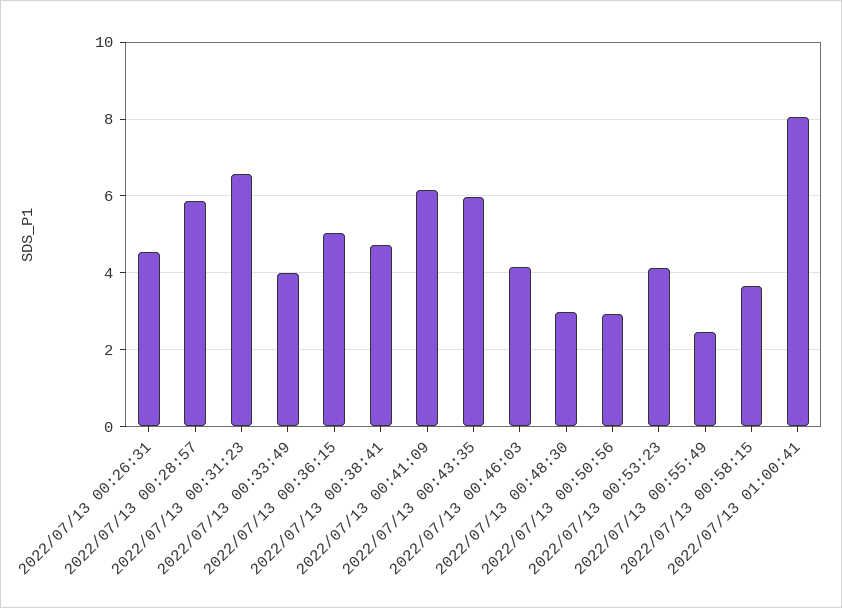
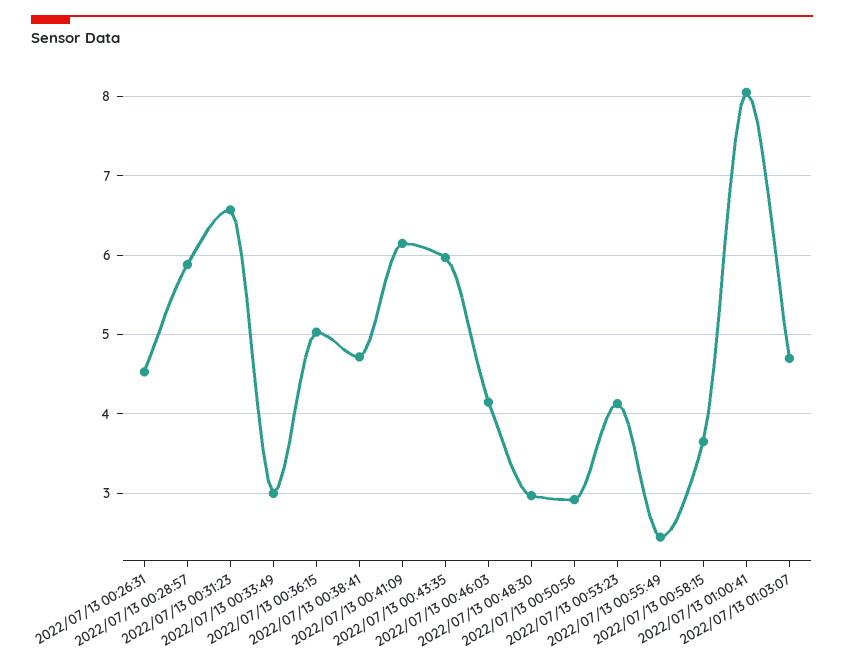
2022/07/13 00:33:49: 4 -> 3
2022/07/13 01:03:07: none -> 4.7

